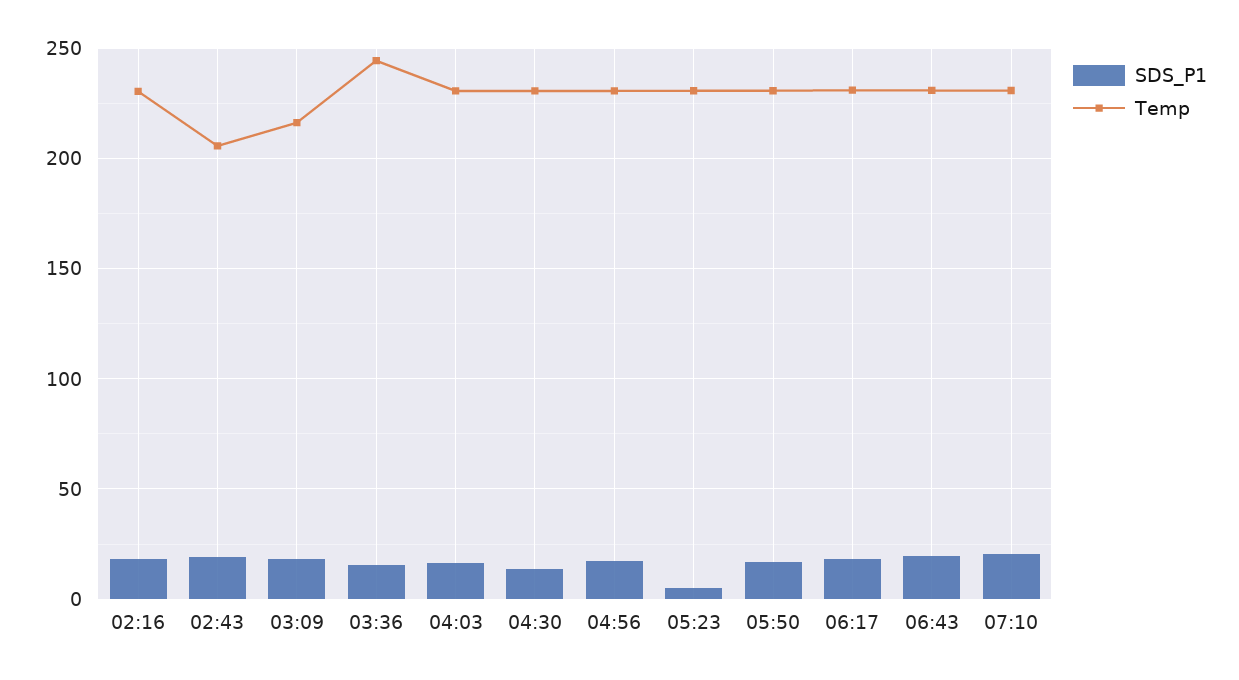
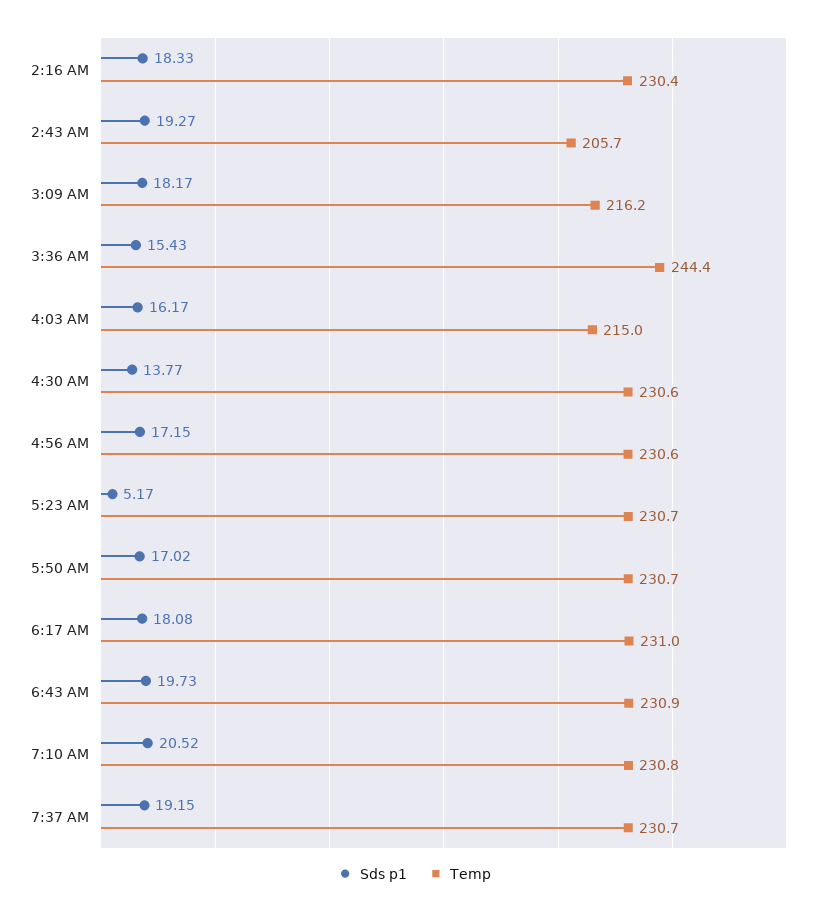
Temp, 04:03: 230 -> 215
SDS_P1, 7:37 AM: none -> 19.15
Temp, 7:37 AM: none -> 230.7

